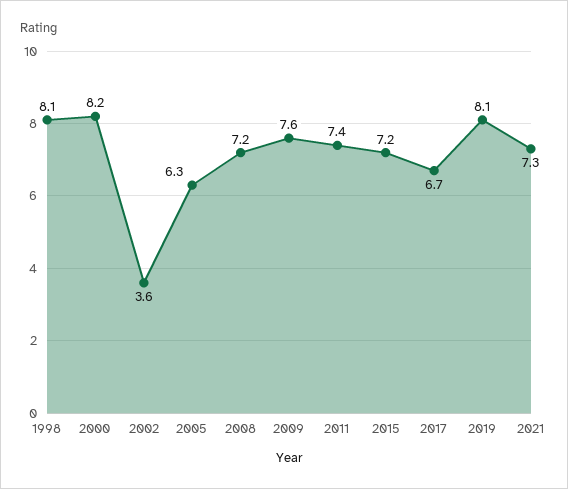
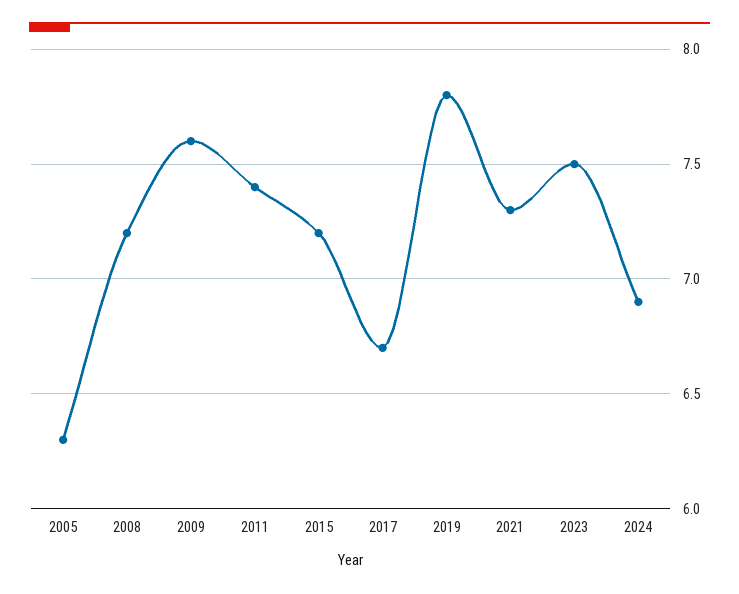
1998: 8.1 -> none
2000: 8.2 -> none
2002: 3.6 -> none
2019: 8.1 -> 7.8
2023: none -> 7.5
2024: none -> 6.9

